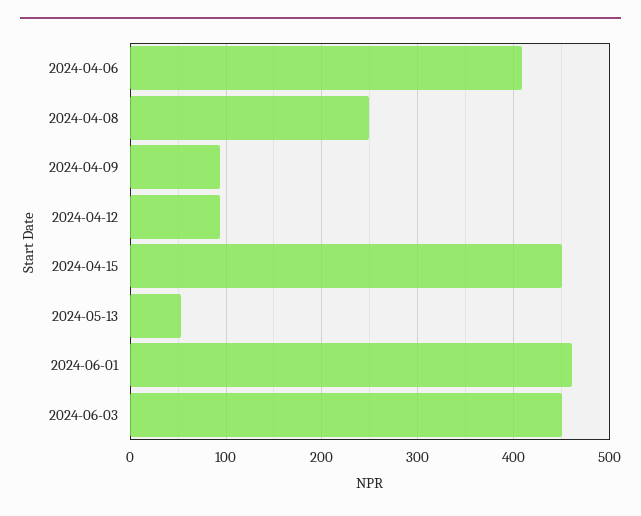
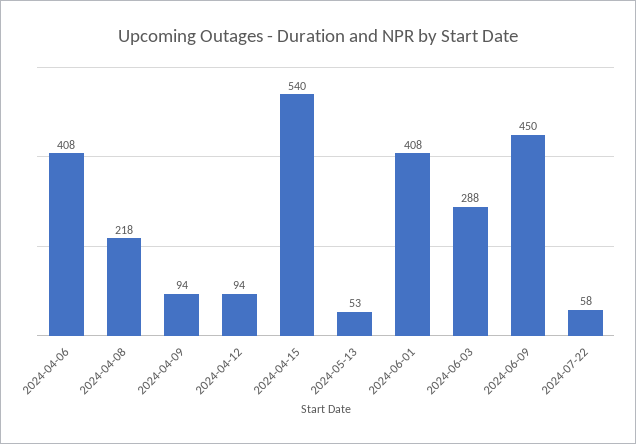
2024-04-08: 250 -> 218
2024-04-15: 450 -> 540
2024-06-01: 460 -> 408
2024-06-03: 450 -> 288
2024-06-09: none -> 450
2024-07-22: none -> 58

